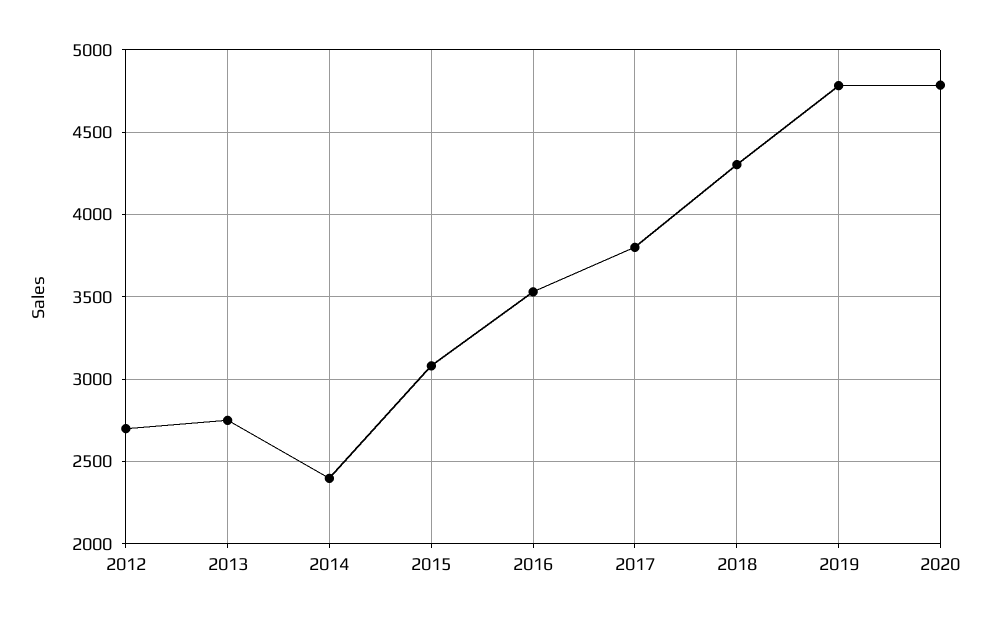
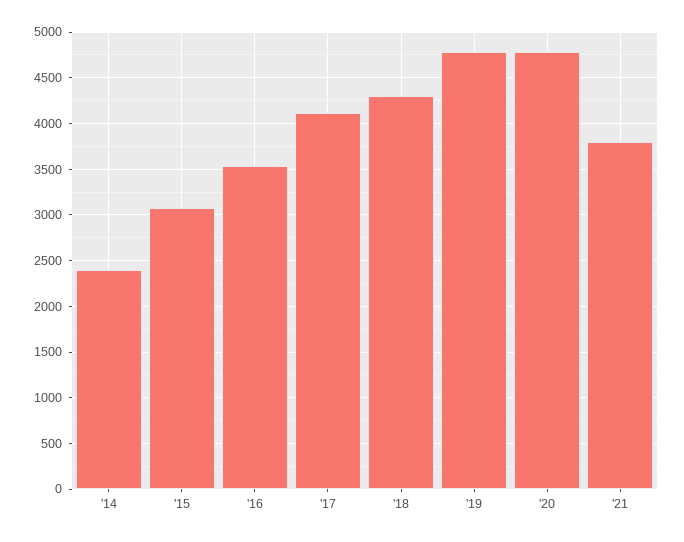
2012: 2700 -> none
2013: 2750 -> none
2017: 3800 -> 4100
'21: none -> 3800

